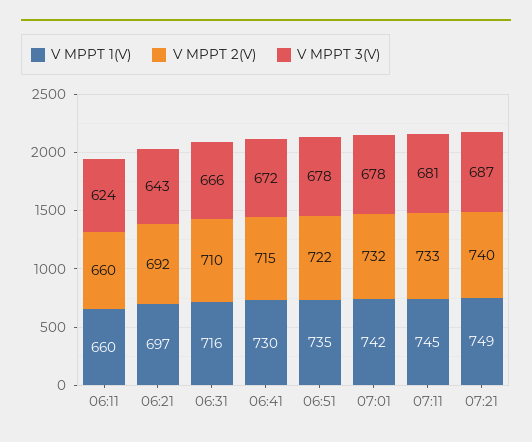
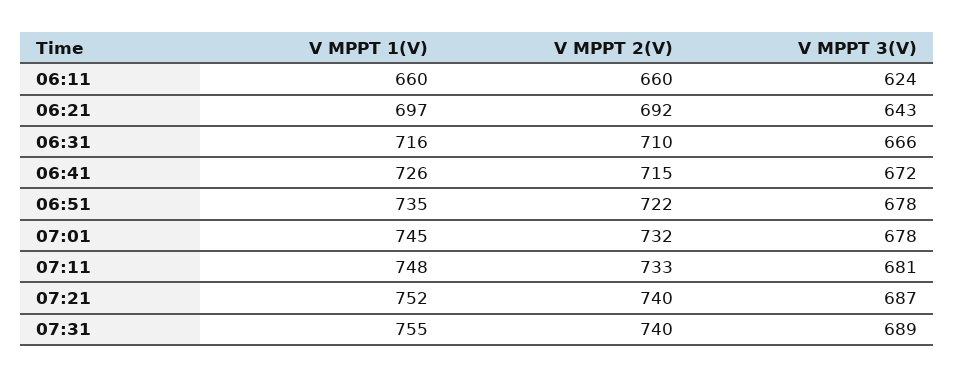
V MPPT 1(V), 06:41: 730 -> 726
V MPPT 1(V), 07:01: 742 -> 745
V MPPT 1(V), 07:11: 745 -> 748
V MPPT 1(V), 07:21: 749 -> 752
V MPPT 1(V), 07:31: none -> 755
V MPPT 2(V), 07:31: none -> 740
V MPPT 3(V), 07:31: none -> 689

